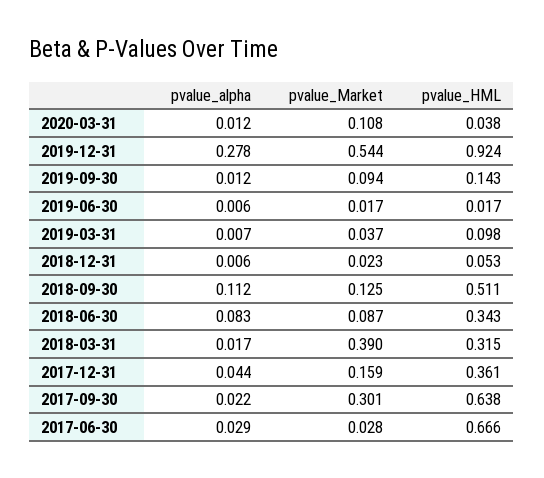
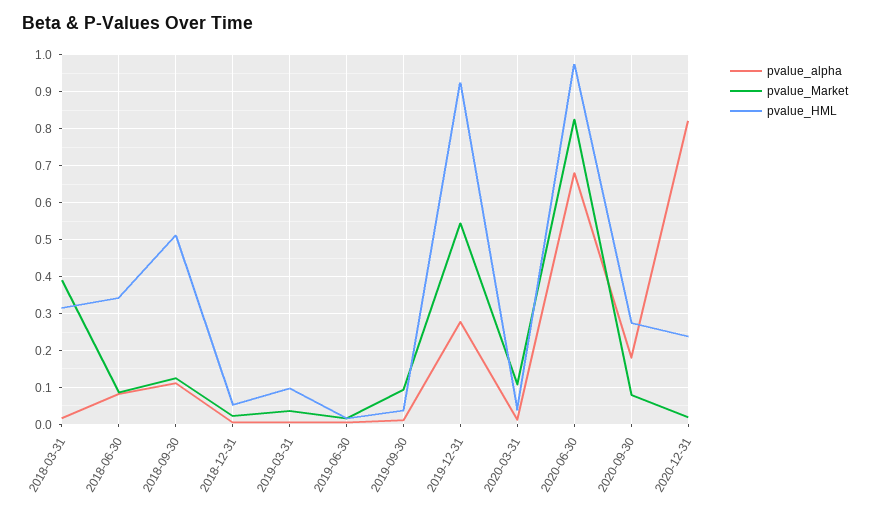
pvalue_HML, 2019-09-30: 0.143 -> 0.04
pvalue_alpha, 2017-12-31: 0.044 -> none
pvalue_Market, 2017-12-31: 0.159 -> none
pvalue_HML, 2017-12-31: 0.361 -> none
pvalue_alpha, 2017-09-30: 0.022 -> none
pvalue_Market, 2017-09-30: 0.301 -> none
pvalue_HML, 2017-09-30: 0.638 -> none
pvalue_alpha, 2017-06-30: 0.029 -> none
pvalue_Market, 2017-06-30: 0.028 -> none
pvalue_HML, 2017-06-30: 0.666 -> none
pvalue_alpha, 2020-06-30: none -> 0.68
pvalue_Market, 2020-06-30: none -> 0.82
pvalue_HML, 2020-06-30: none -> 0.98
pvalue_alpha, 2020-09-30: none -> 0.18
pvalue_Market, 2020-09-30: none -> 0.08
pvalue_HML, 2020-09-30: none -> 0.28
pvalue_alpha, 2020-12-31: none -> 0.82
pvalue_Market, 2020-12-31: none -> 0.02
pvalue_HML, 2020-12-31: none -> 0.24

